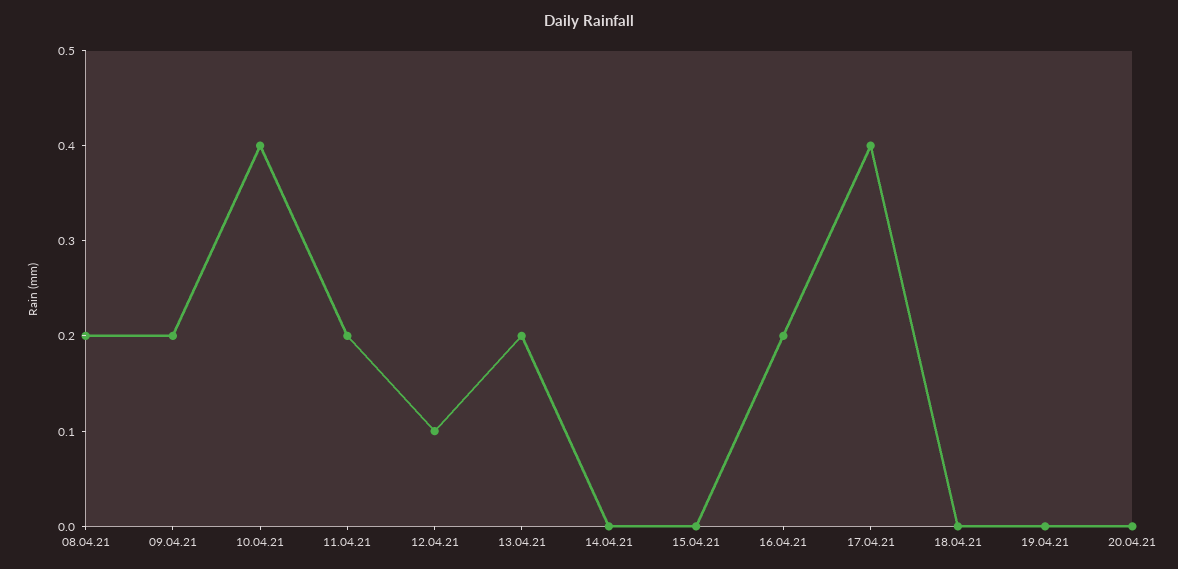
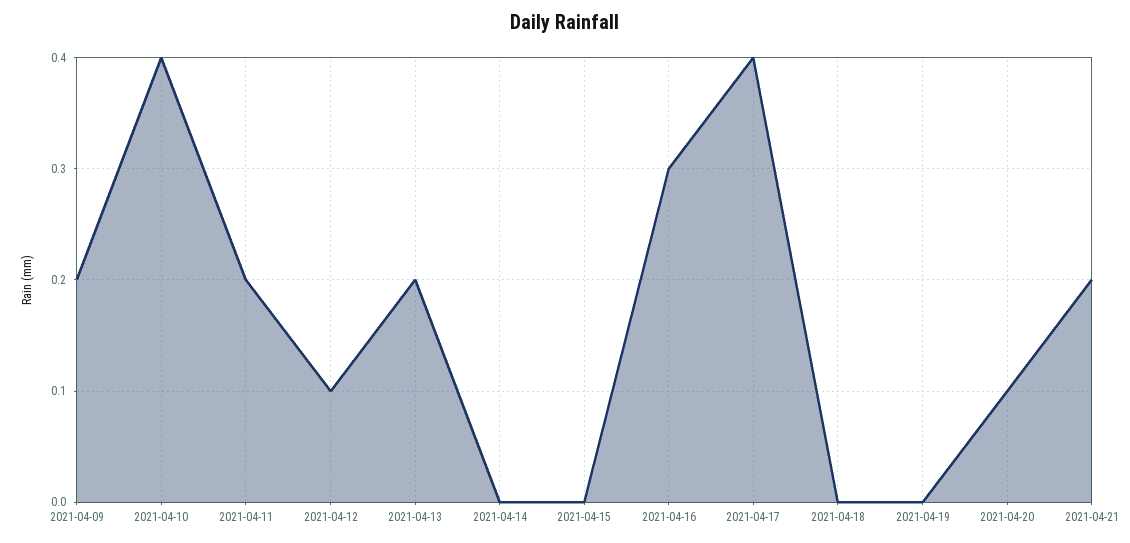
08.04.21: 0.2 -> none
16.04.21: 0.2 -> 0.3
20.04.21: 0 -> 0.1
2021-04-21: none -> 0.2

